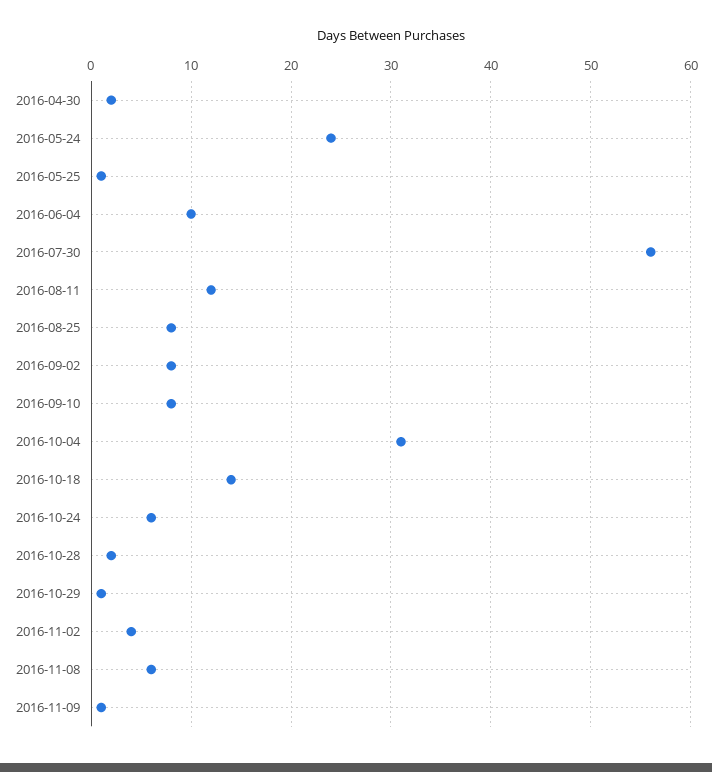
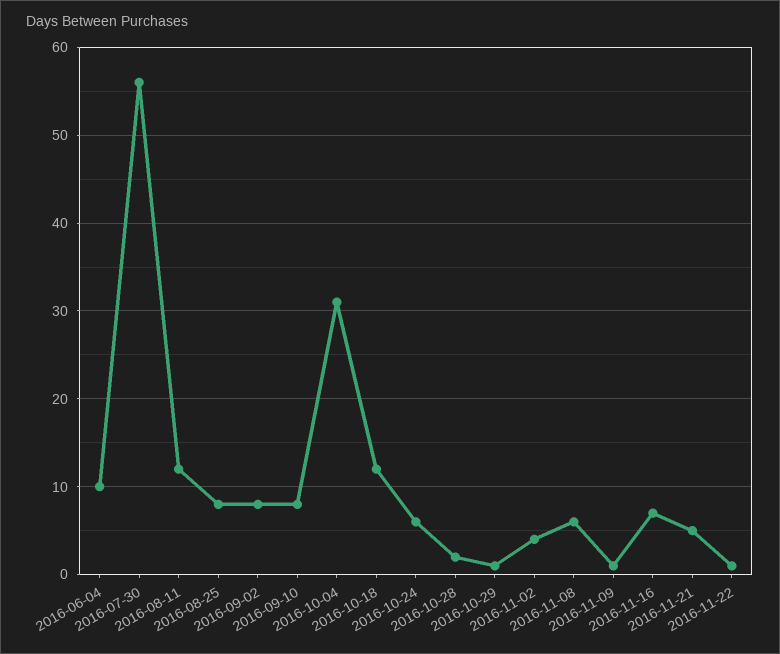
2016-04-30: 2 -> none
2016-05-24: 24 -> none
2016-05-25: 1 -> none
2016-10-18: 14 -> 12
2016-11-16: none -> 7
2016-11-21: none -> 5
2016-11-22: none -> 1

